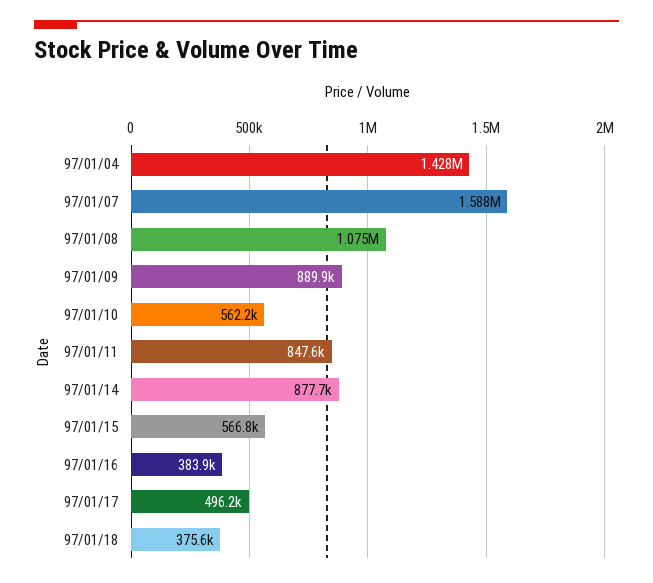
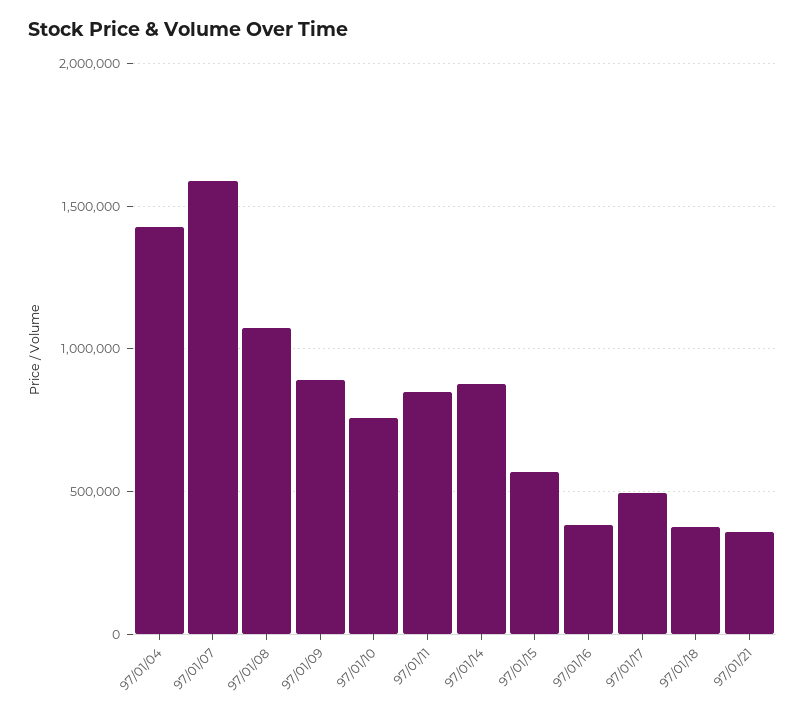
97/01/10: 562200 -> 750000
97/01/21: none -> 350000

